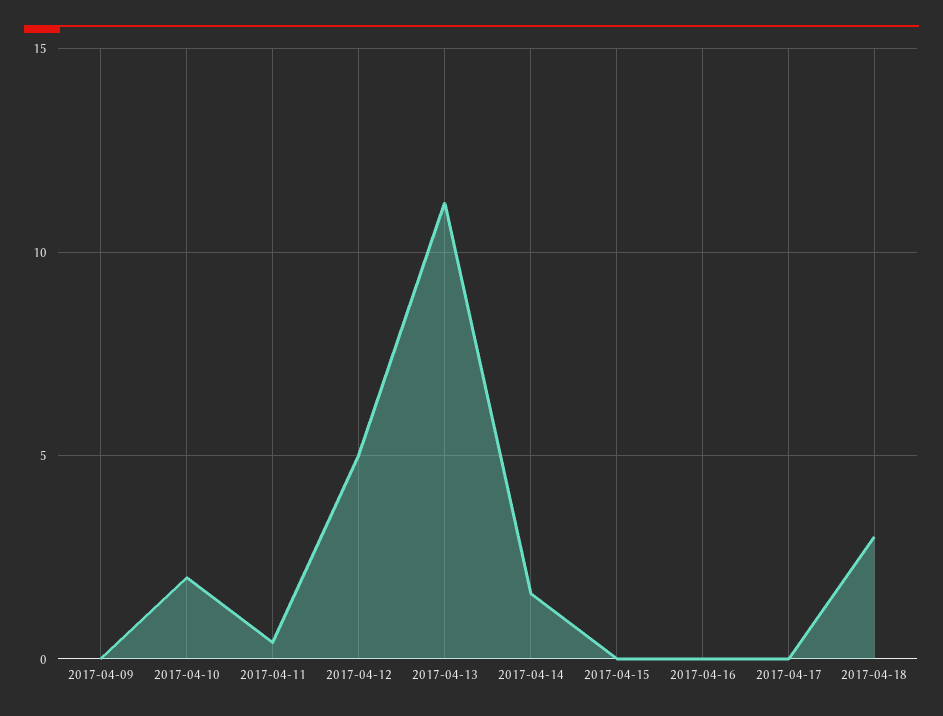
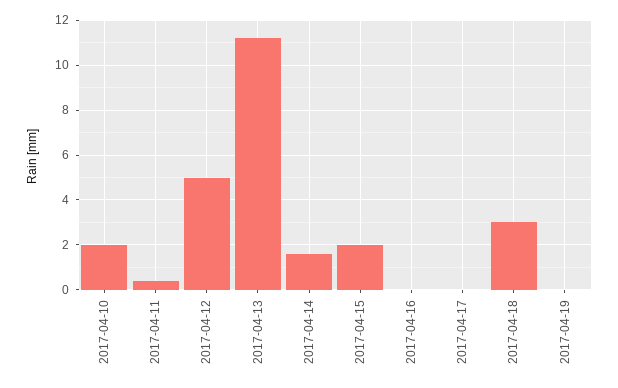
2017-04-09: 0 -> none
2017-04-15: 0 -> 2
2017-04-19: none -> 0

